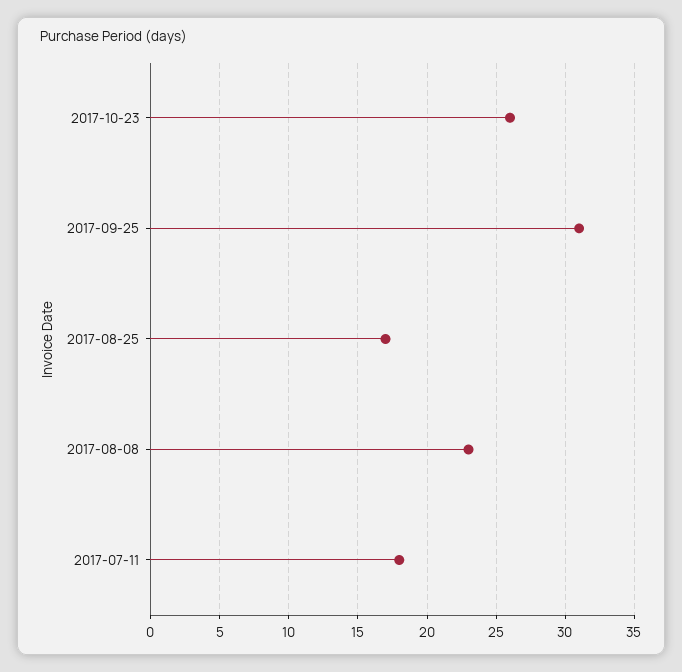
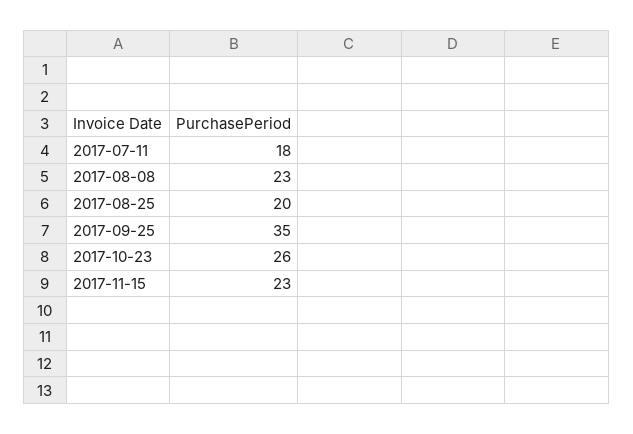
2017-09-25: 31 -> 35
2017-08-25: 17 -> 20
2017-11-15: none -> 23

